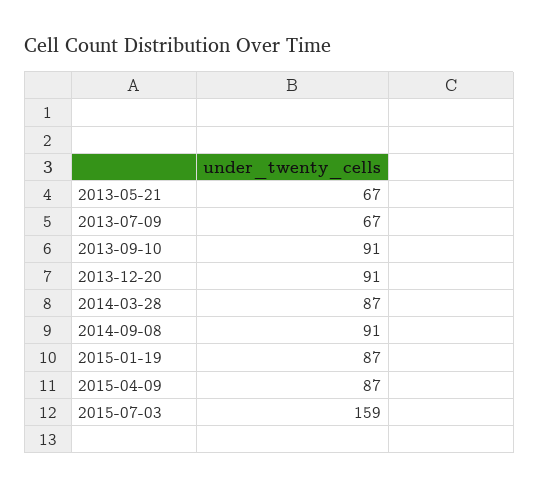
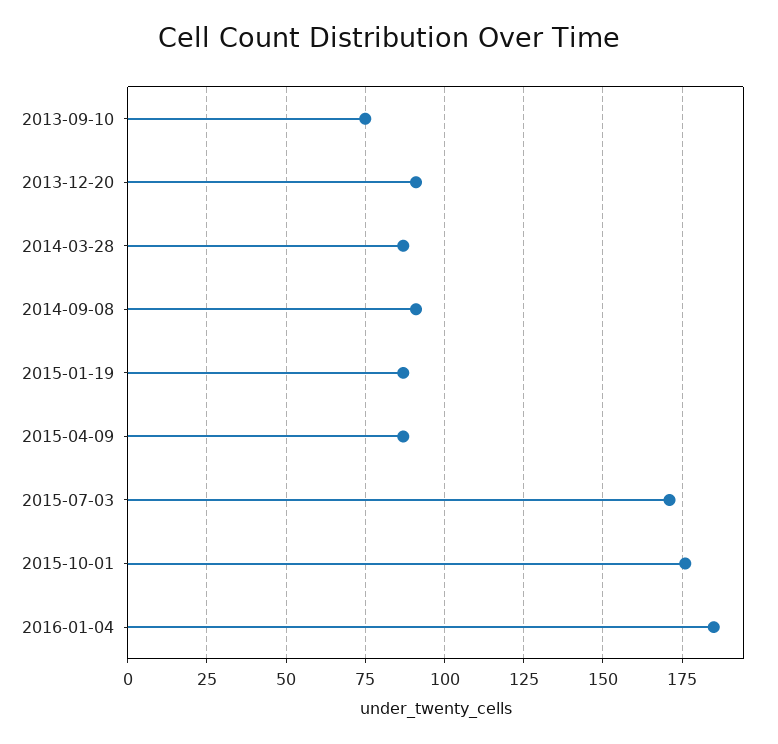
2013-05-21: 67 -> none
2013-07-09: 67 -> none
2013-09-10: 91 -> 75
2015-07-03: 159 -> 170
2015-10-01: none -> 175
2016-01-04: none -> 185

